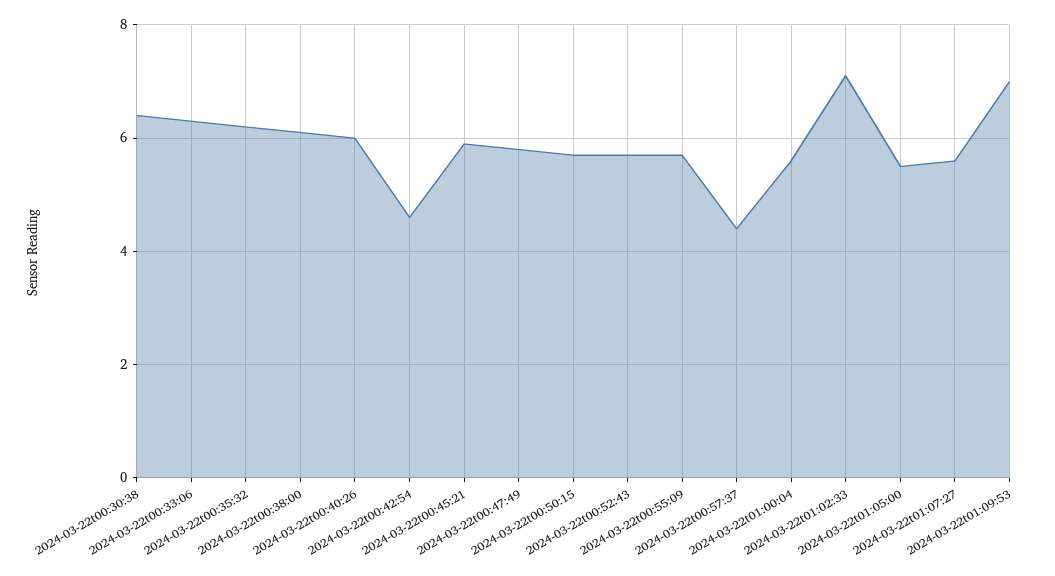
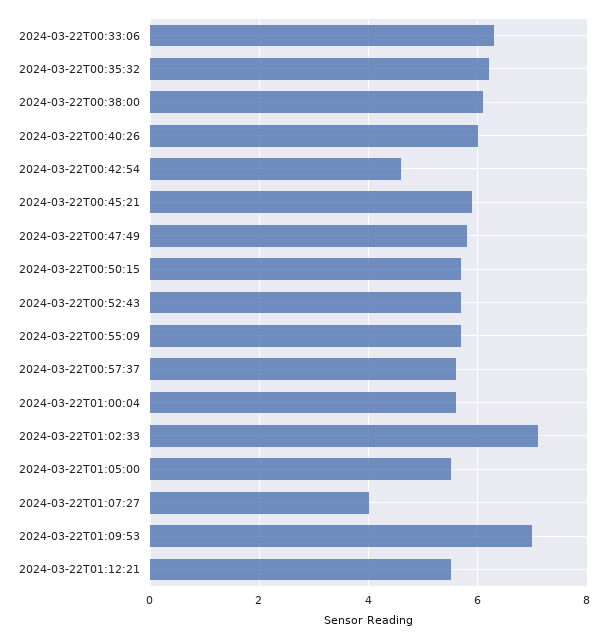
2024-03-22t00:30:38: 6.5 -> none
2024-03-22t00:57:37: 4.5 -> 5.5
2024-03-22t01:07:27: 5.5 -> 4
2024-03-22T01:12:21: none -> 5.5

